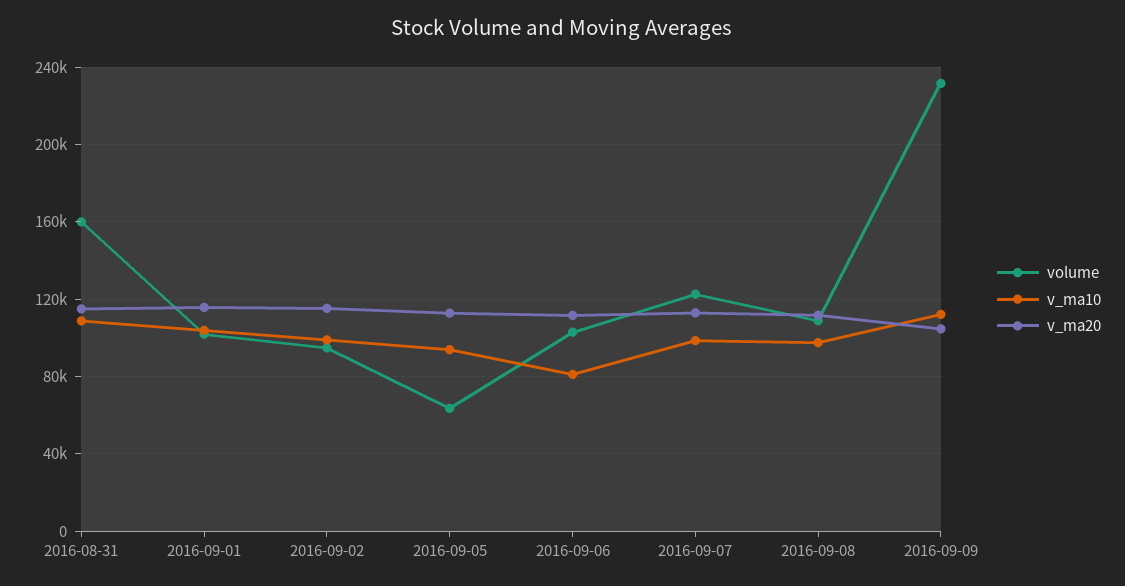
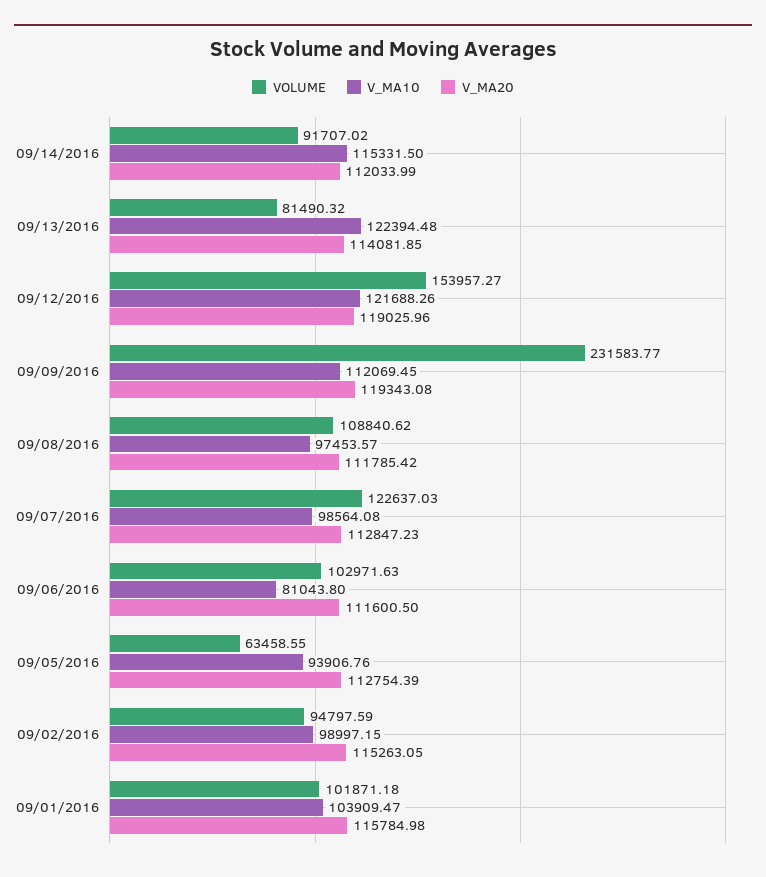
volume, 2016-08-31: 160000 -> none
v_ma10, 2016-08-31: 110000 -> none
v_ma20, 2016-08-31: 115000 -> none
v_ma20, 2016-09-09: 105000 -> 119343.08
volume, 09/14/2016: none -> 91707.02
v_ma10, 09/14/2016: none -> 115331.5
v_ma20, 09/14/2016: none -> 112033.99
volume, 09/13/2016: none -> 81490.32
v_ma10, 09/13/2016: none -> 122394.48
v_ma20, 09/13/2016: none -> 114081.85
volume, 09/12/2016: none -> 153957.27
v_ma10, 09/12/2016: none -> 121688.26
v_ma20, 09/12/2016: none -> 119025.96

